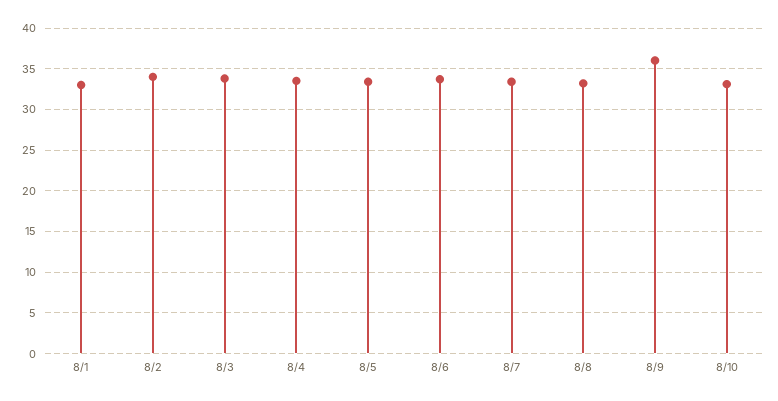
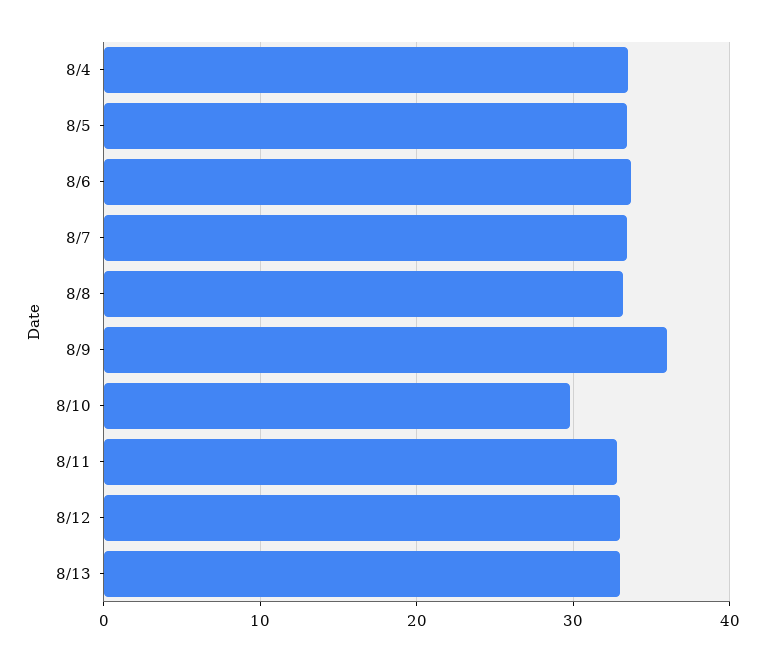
8/1: 33 -> none
8/2: 34 -> none
8/3: 34 -> none
8/10: 33 -> 30
8/11: none -> 33
8/12: none -> 33
8/13: none -> 33

